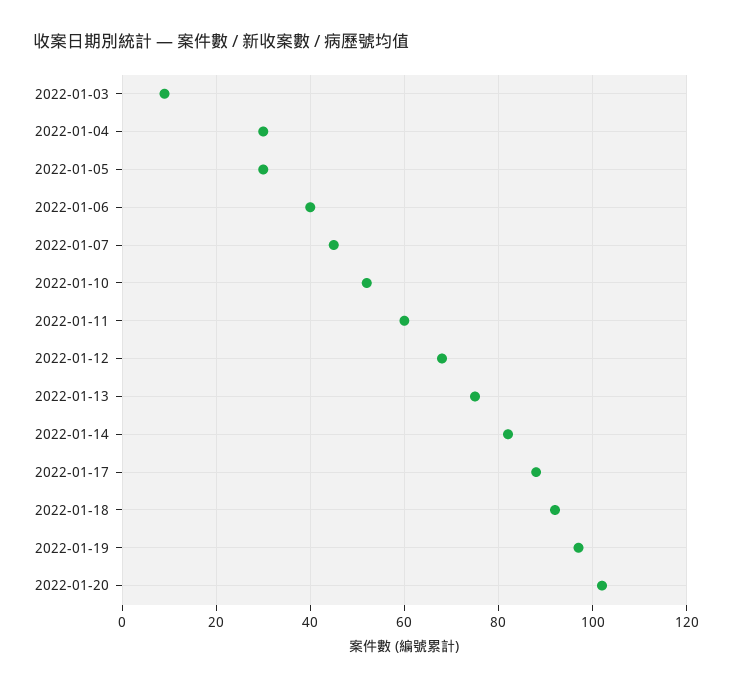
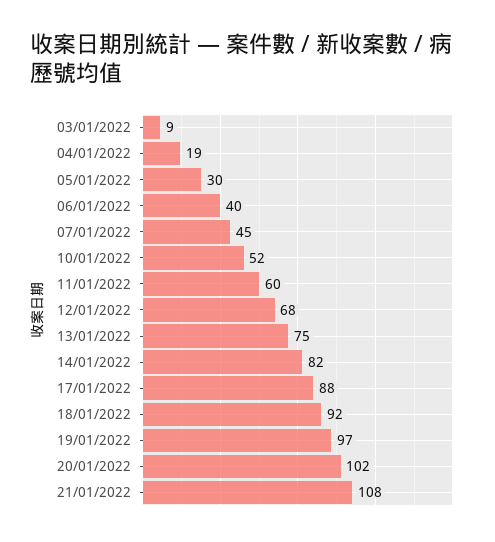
2022-01-04: 30 -> 19
21/01/2022: none -> 108

